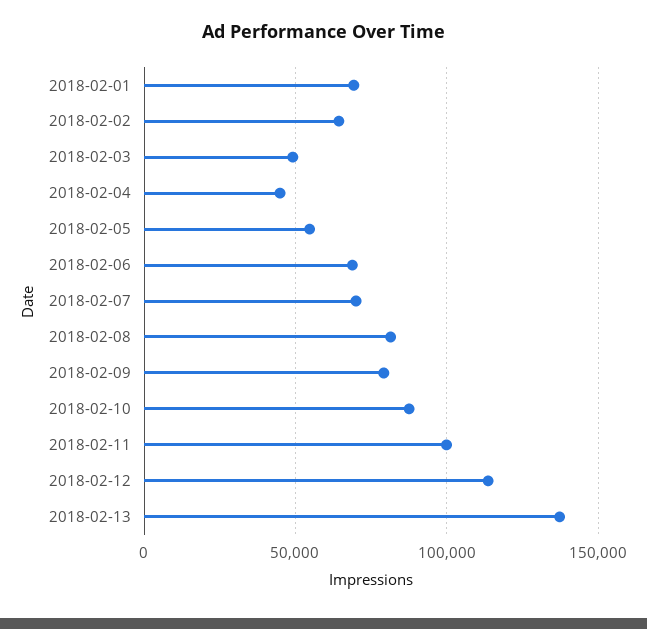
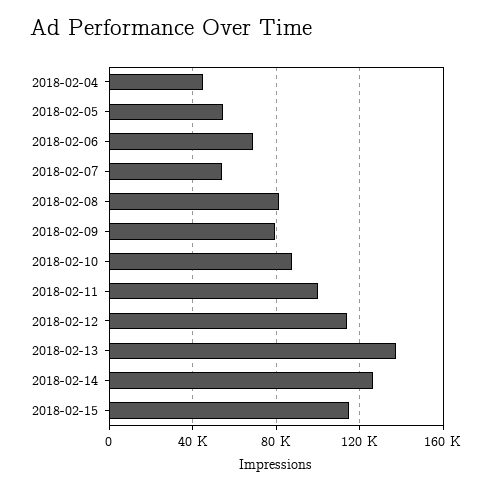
2018-02-01: 70000 -> none
2018-02-02: 65000 -> none
2018-02-03: 50000 -> none
2018-02-07: 70000 -> 55000
2018-02-14: none -> 125000
2018-02-15: none -> 115000

